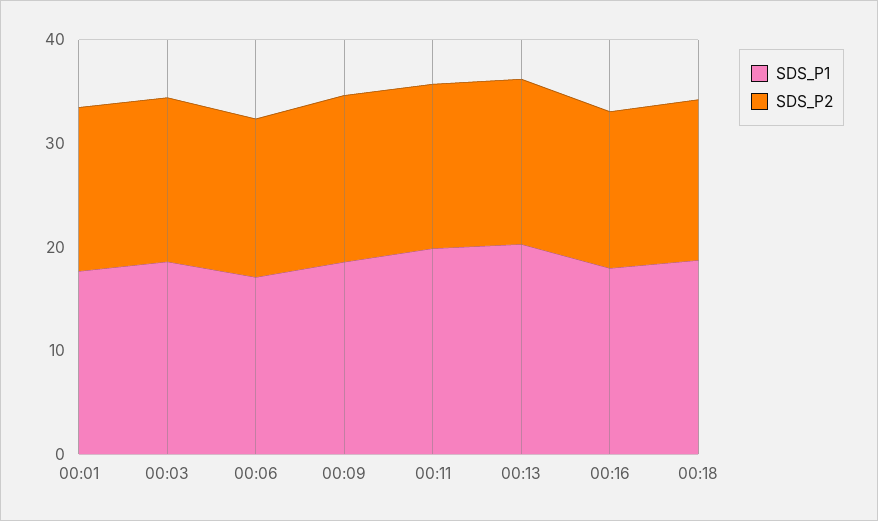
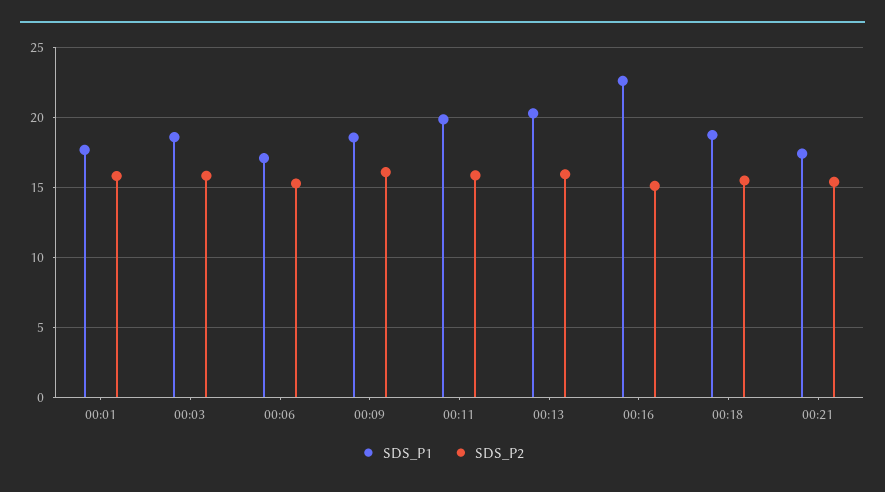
SDS_P1, 00:16: 18 -> 22.5
SDS_P1, 00:21: none -> 17.5
SDS_P2, 00:21: none -> 15.5

